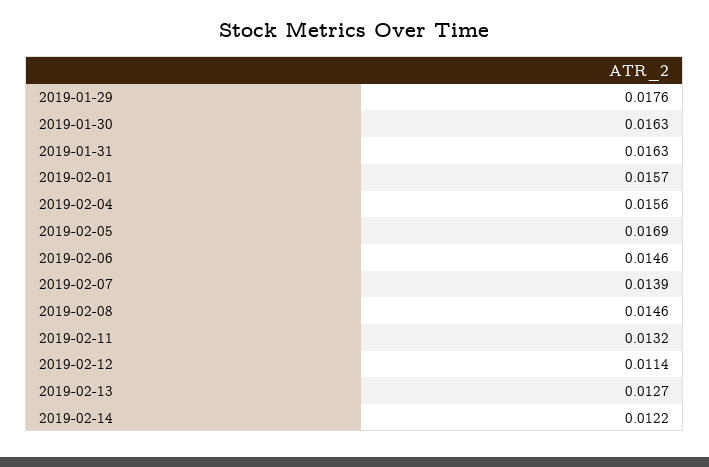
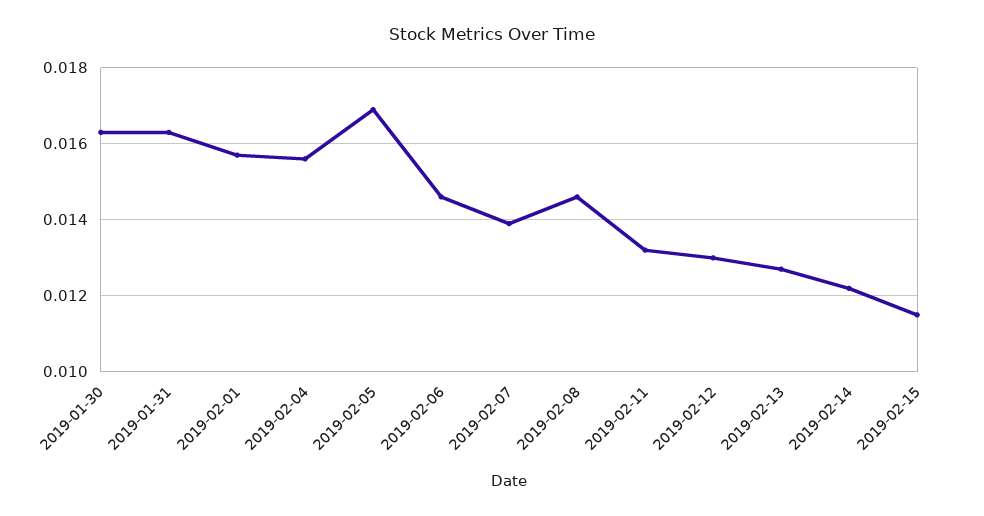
2019-01-29: 0.0176 -> none
2019-02-12: 0.0114 -> 0.013
2019-02-15: none -> 0.0115

